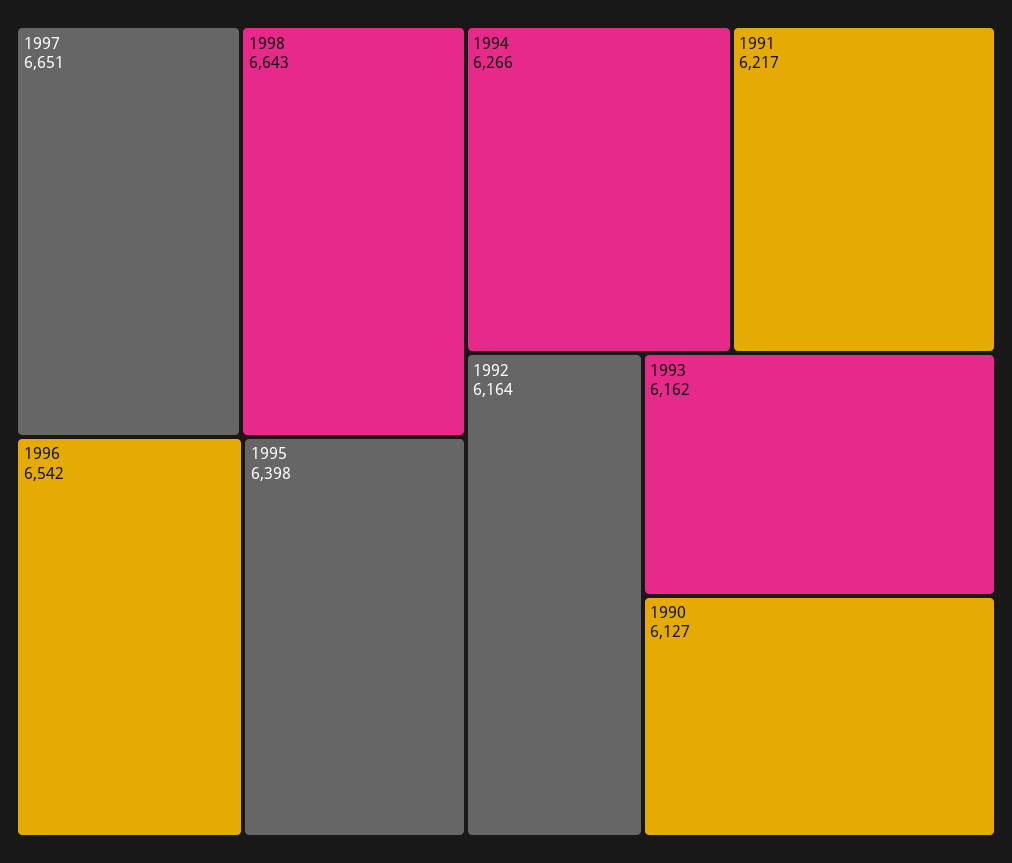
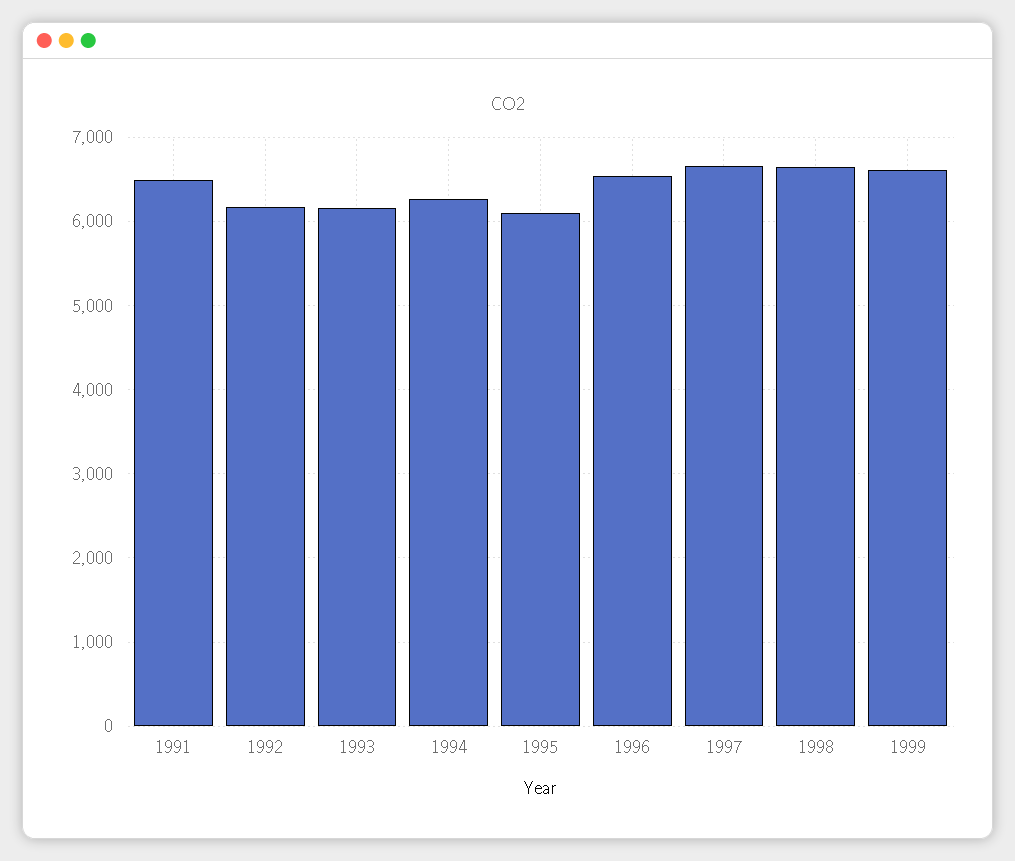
1995: 6398 -> 6100
1991: 6217 -> 6500
1990: 6127 -> none
1999: none -> 6600

